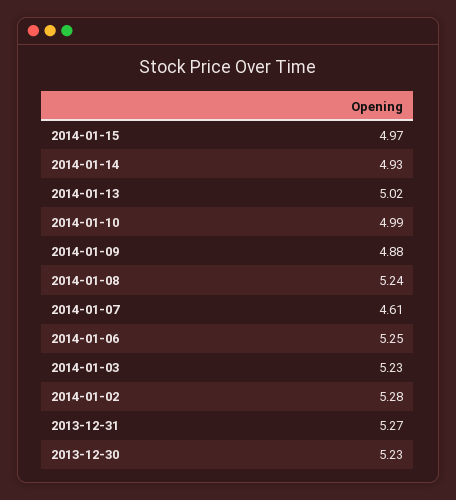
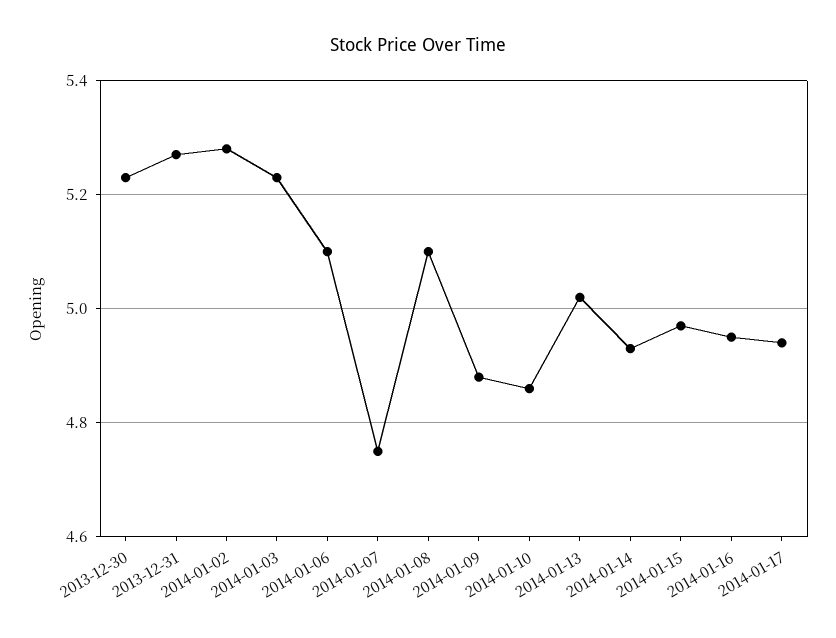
2014-01-10: 4.99 -> 4.85
2014-01-08: 5.24 -> 5.1
2014-01-07: 4.61 -> 4.75
2014-01-06: 5.25 -> 5.1
2014-01-16: none -> 4.95
2014-01-17: none -> 4.95

